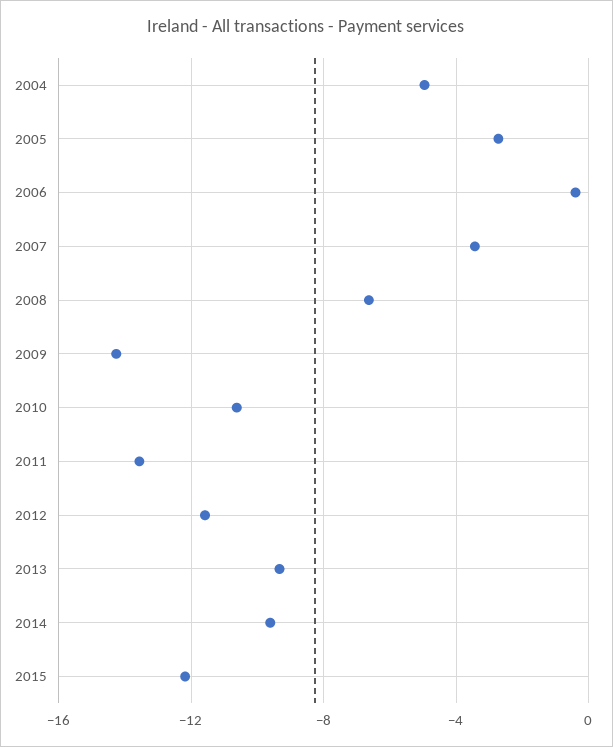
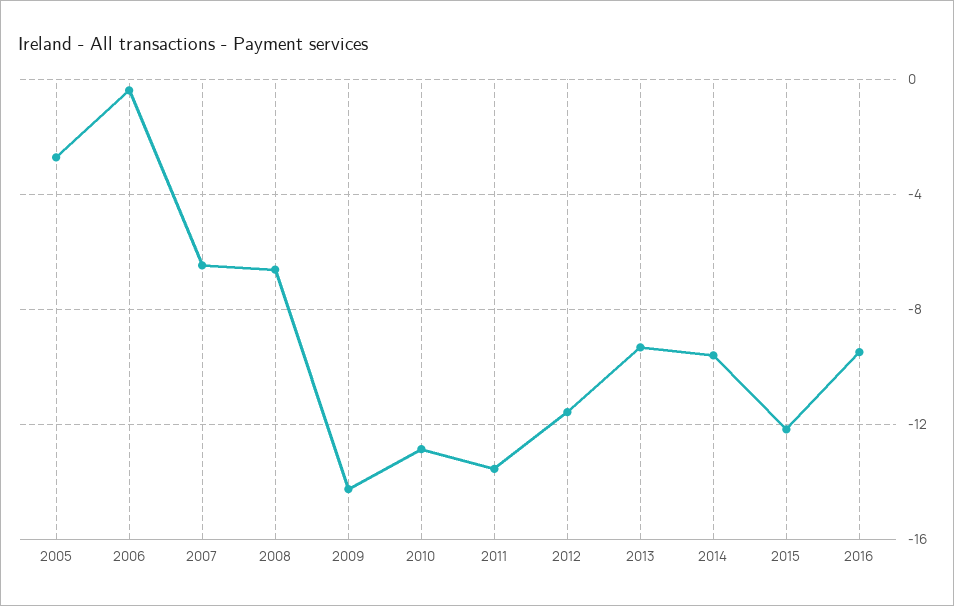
2004: -5 -> none
2007: -3.5 -> -6.5
2010: -10.5 -> -13
2016: none -> -9.5

